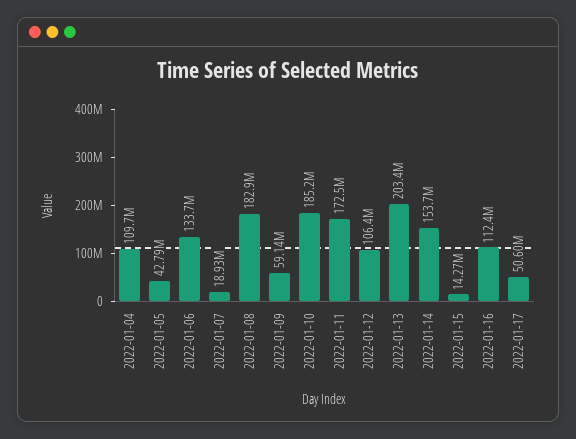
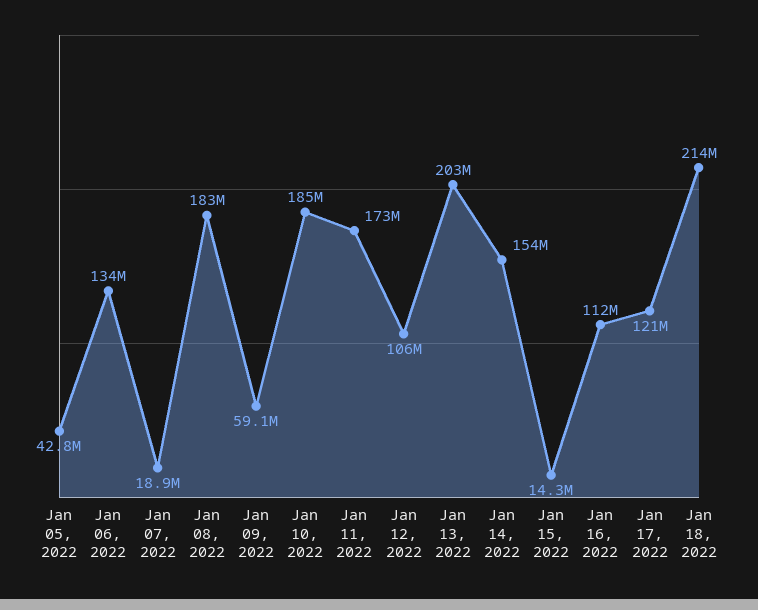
2022-01-04: 109700000 -> none
2022-01-17: 50600000 -> 121000000
Jan 18, 2022: none -> 214000000

